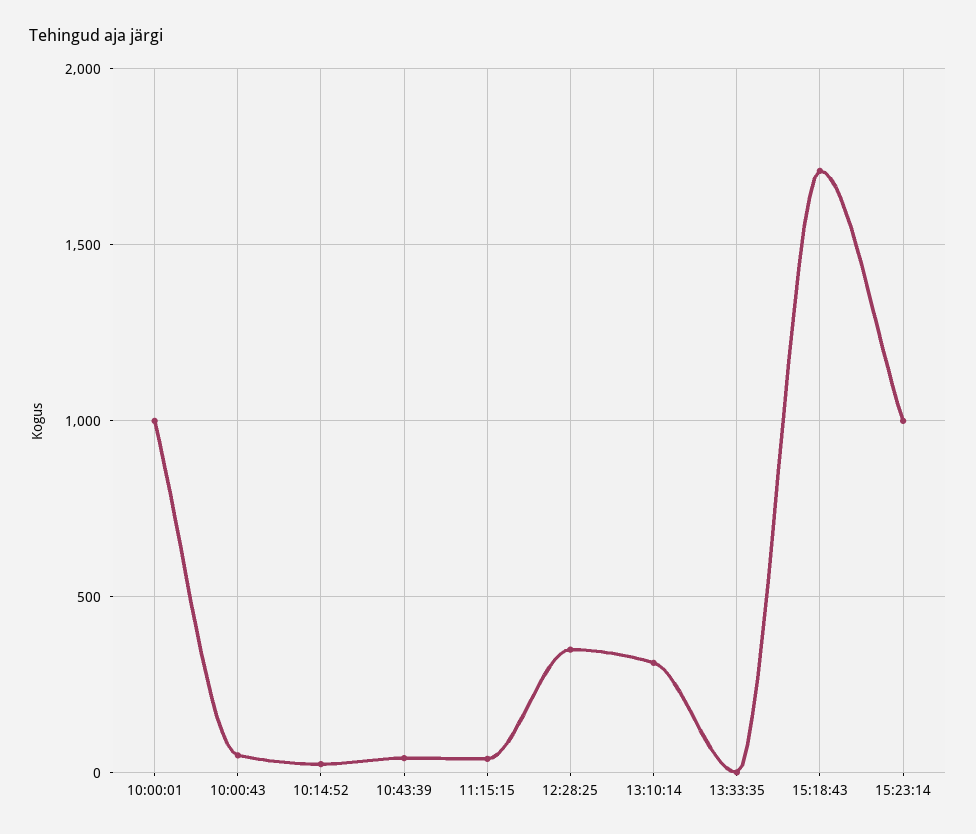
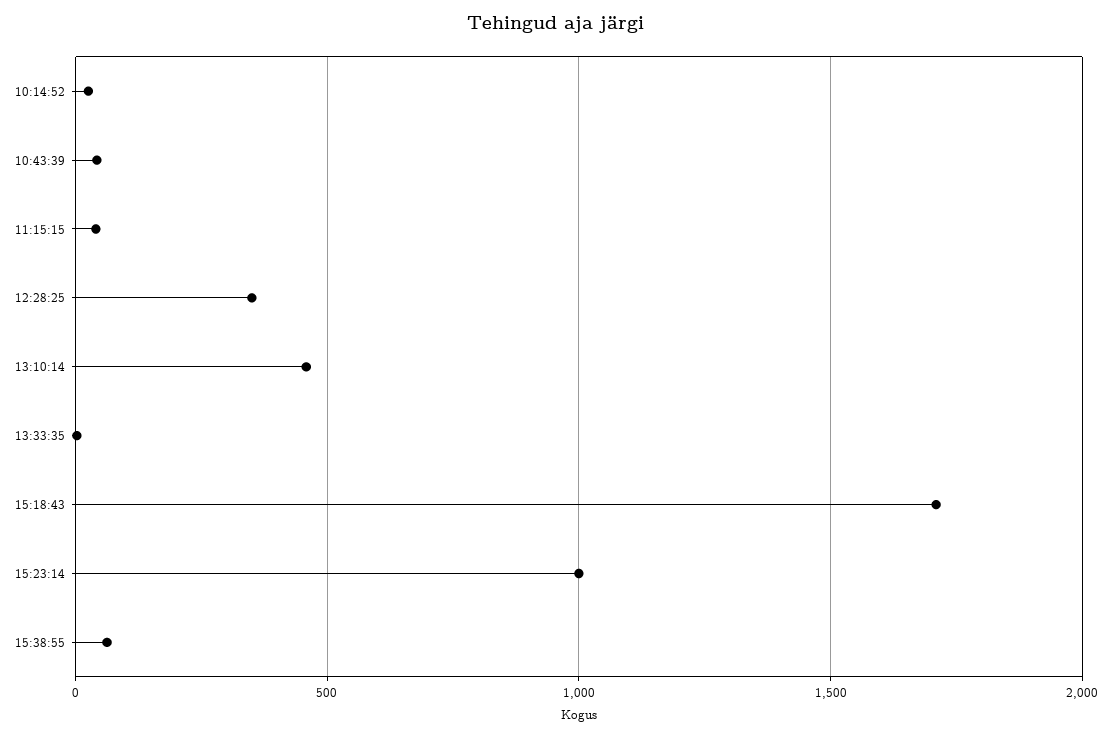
10:00:01: 1000 -> none
10:00:43: 50 -> none
13:10:14: 300 -> 450
15:38:55: none -> 50

